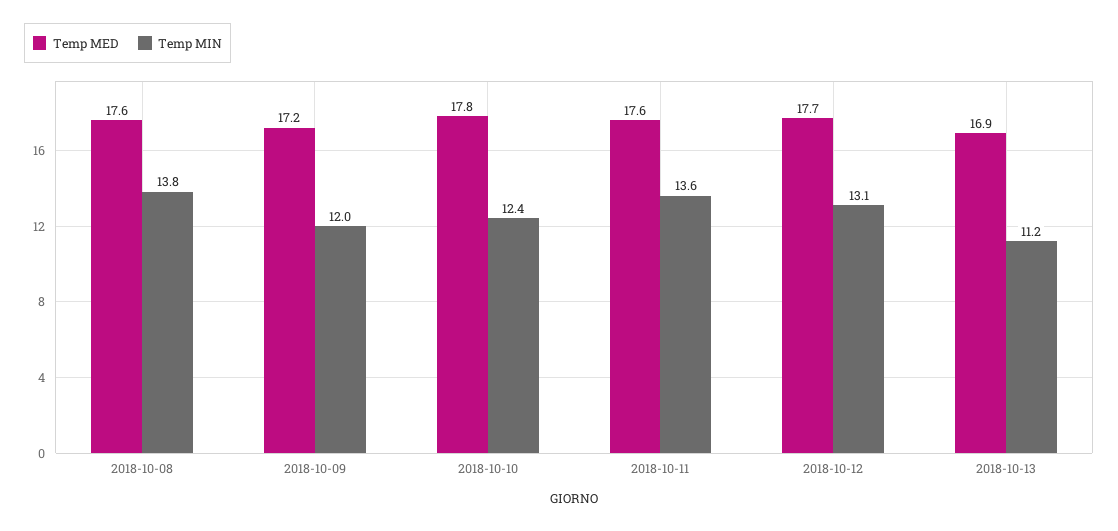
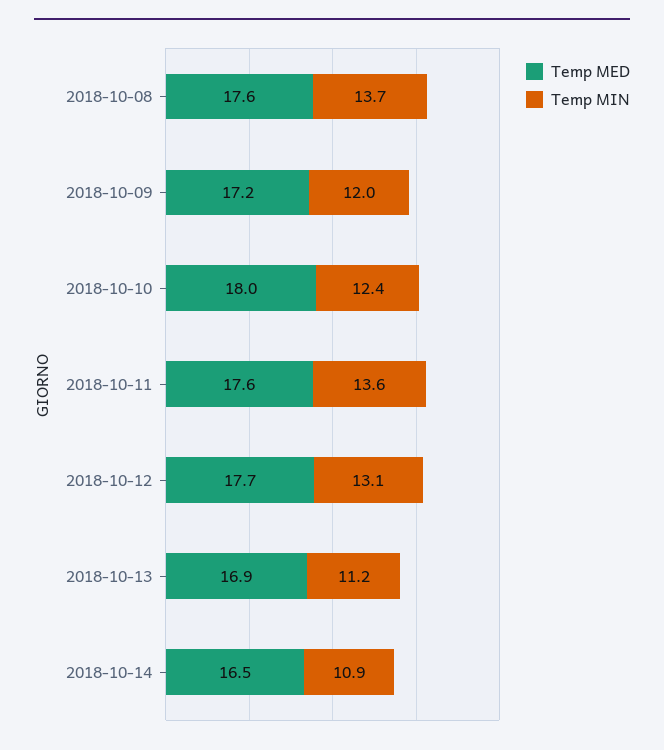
Temp MIN, 2018-10-08: 13.8 -> 13.7
Temp MED, 2018-10-10: 17.8 -> 18
Temp MED, 2018-10-14: none -> 16.5
Temp MIN, 2018-10-14: none -> 10.9

